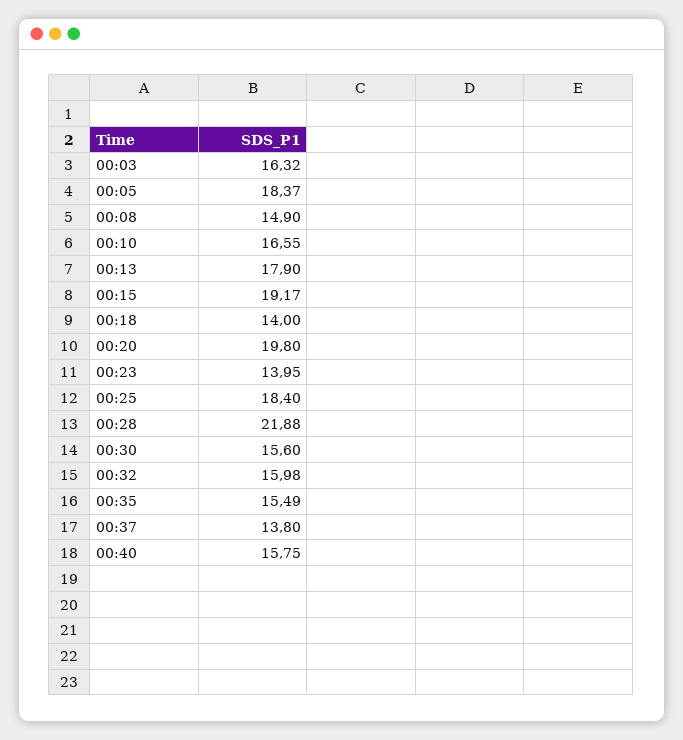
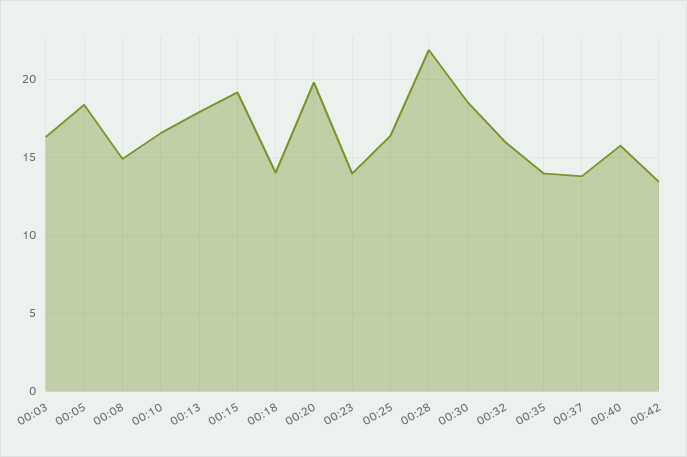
00:25: 18.4 -> 16.5
00:30: 15.6 -> 18.5
00:35: 15.49 -> 14
00:42: none -> 13.5

